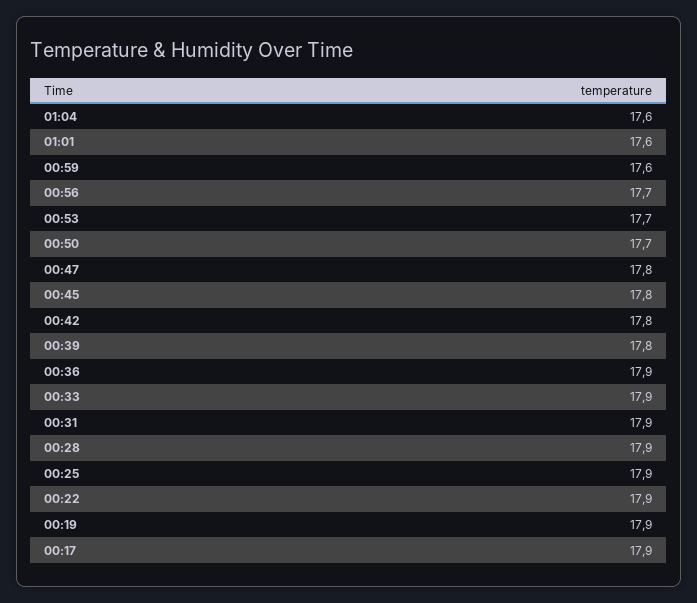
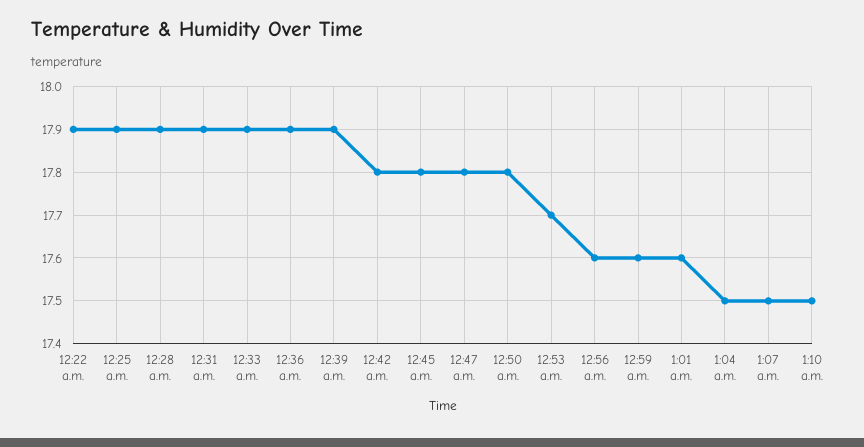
01:04: 17.6 -> 17.5
00:56: 17.7 -> 17.6
00:50: 17.7 -> 17.8
00:39: 17.8 -> 17.9
00:19: 17.9 -> none
00:17: 17.9 -> none
1:07 a.m.: none -> 17.5
1:10 a.m.: none -> 17.5

